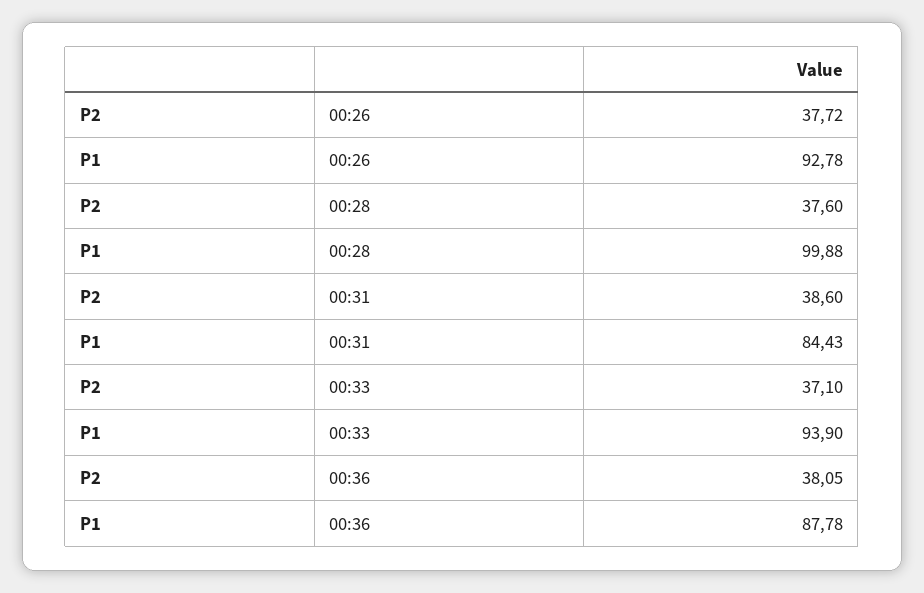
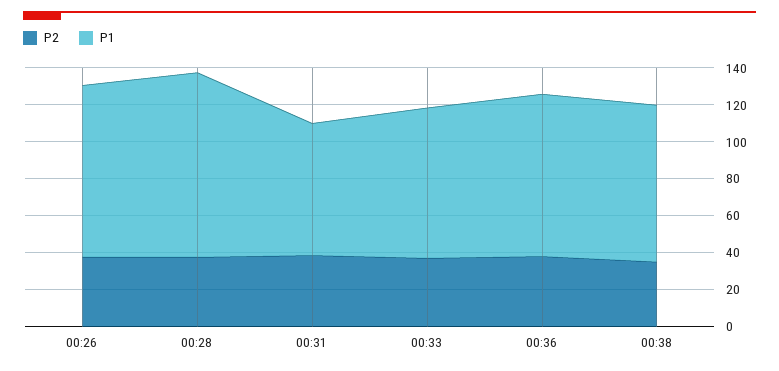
P1, 00:31: 84.43 -> 70
P1, 00:33: 93.9 -> 80
P2, 00:38: none -> 35
P1, 00:38: none -> 85

